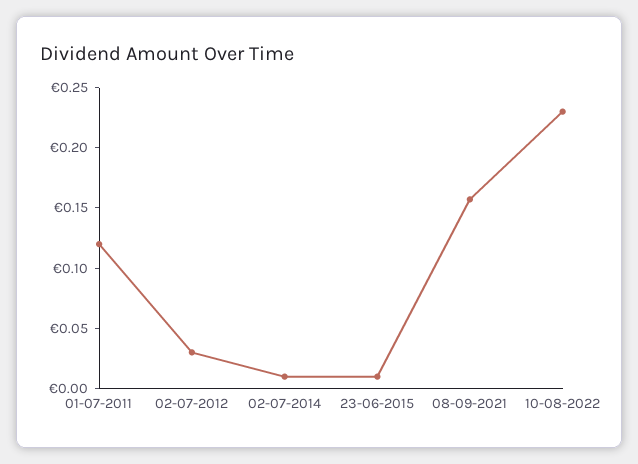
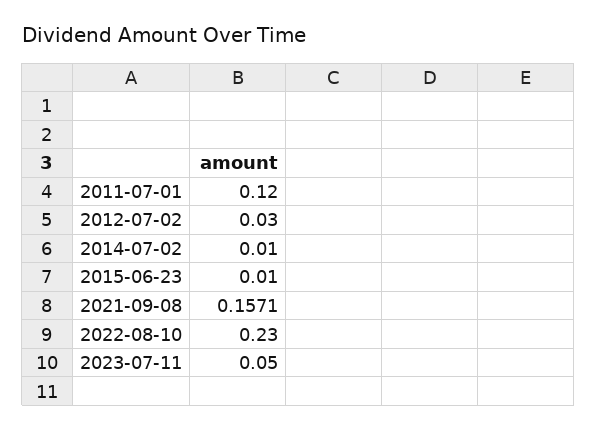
2023-07-11: none -> 0.05

